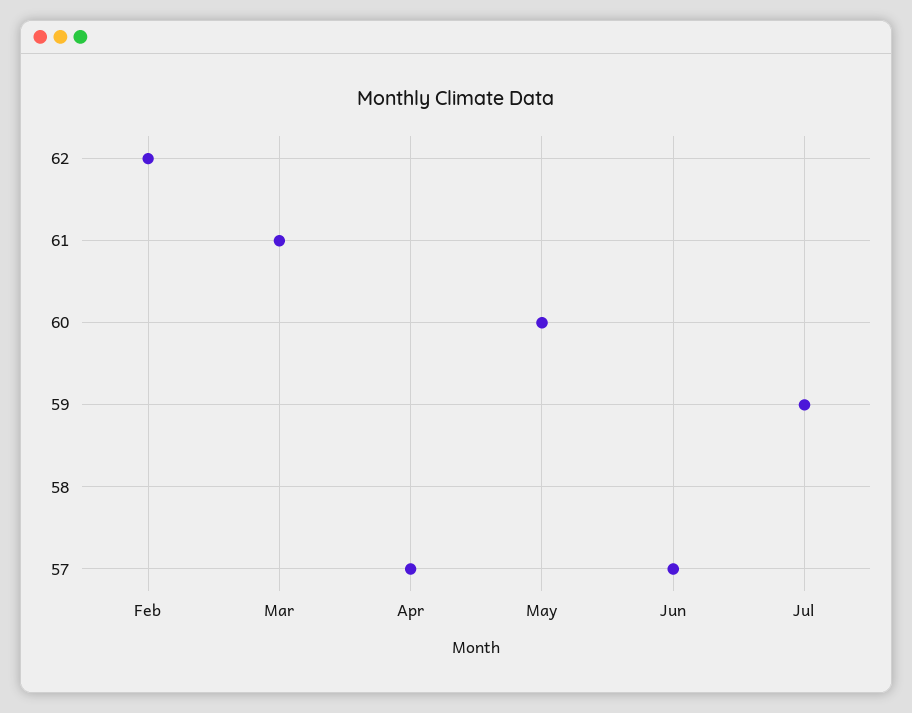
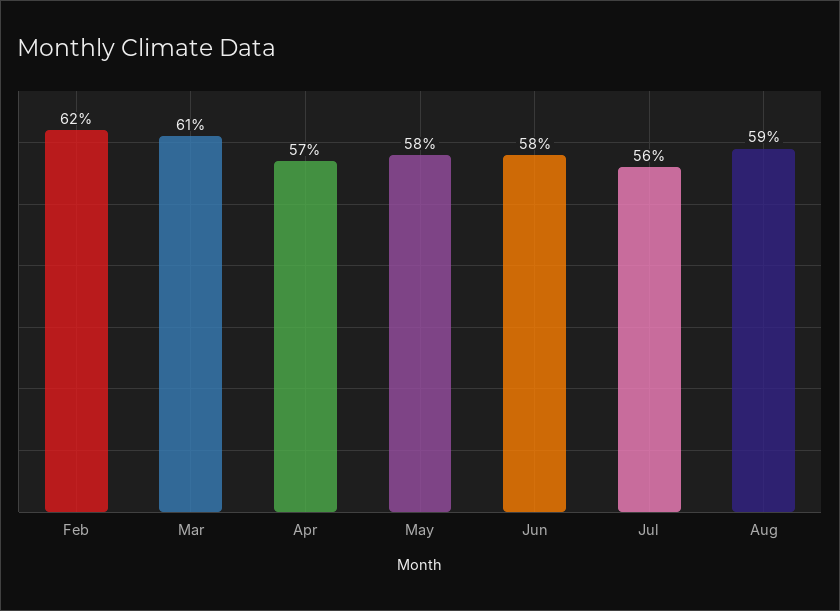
May: 60 -> 58
Jun: 57 -> 58
Jul: 59 -> 56
Aug: none -> 59

